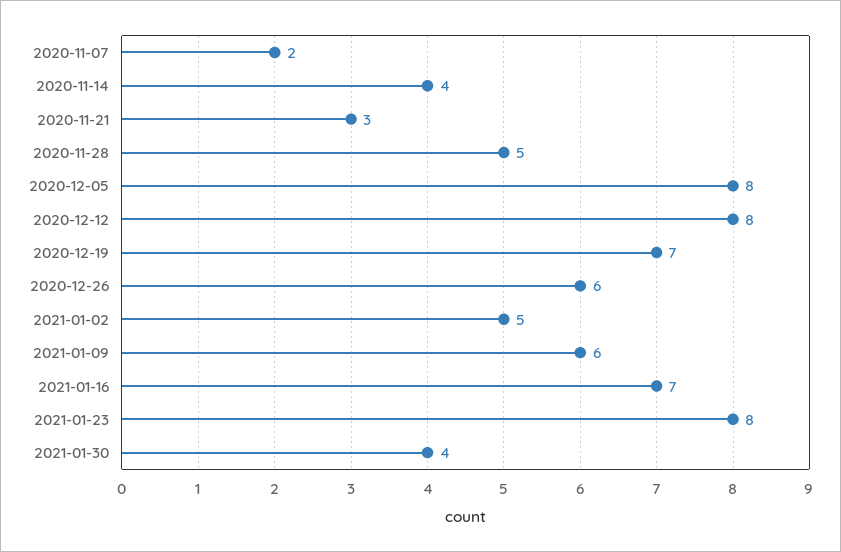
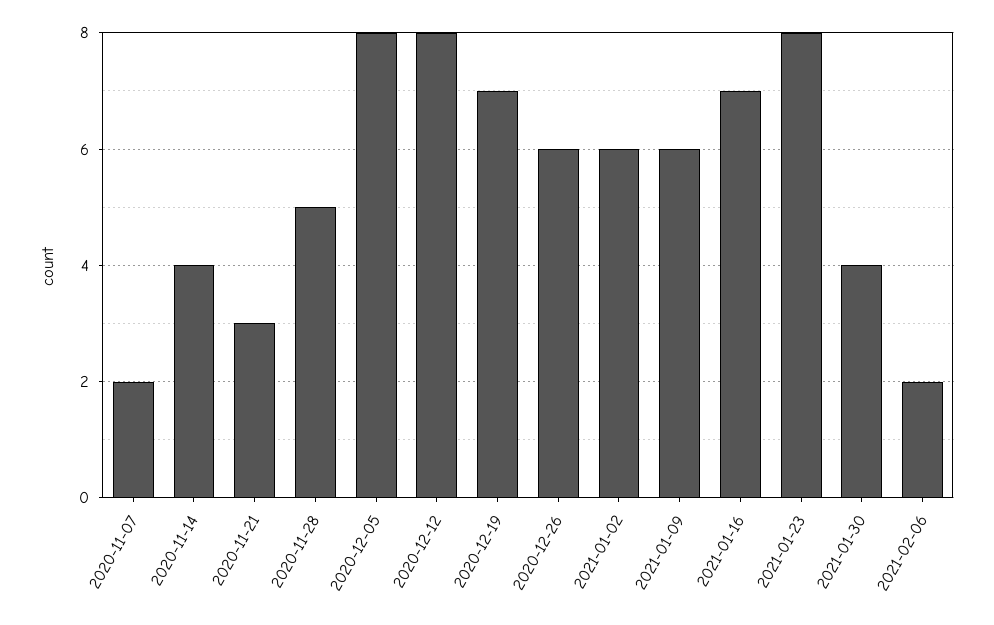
2021-01-02: 5 -> 6
2021-02-06: none -> 2

